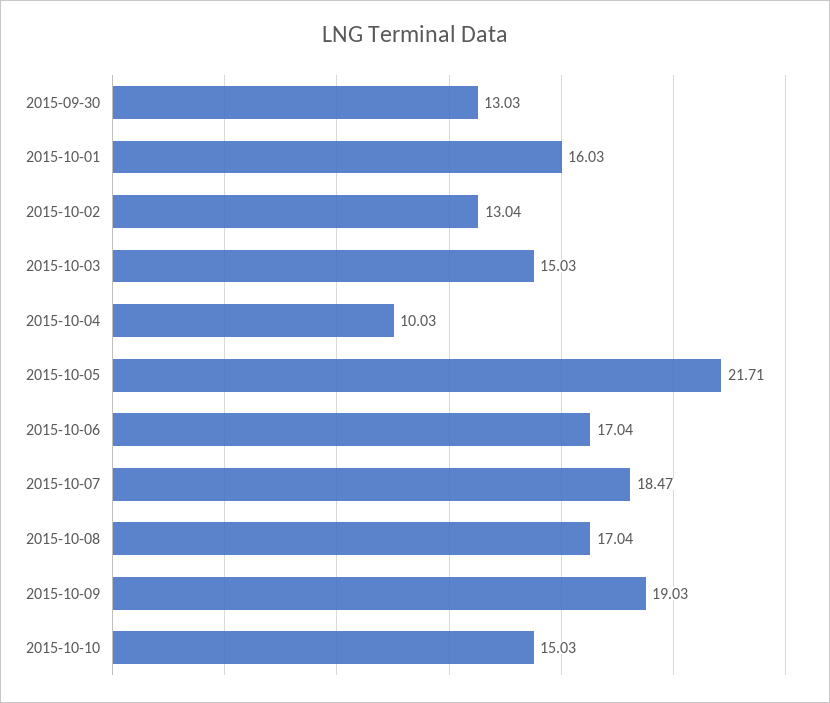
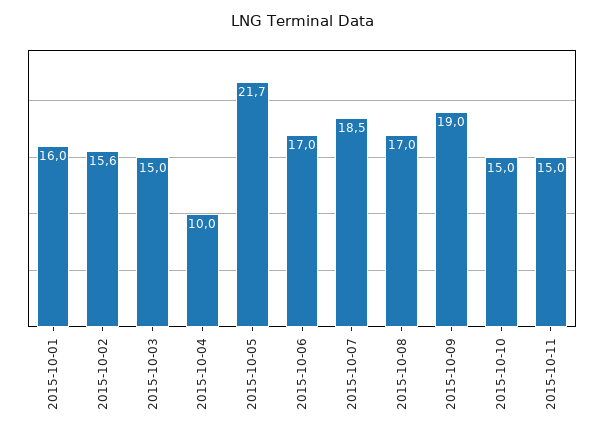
2015-09-30: 13.03 -> none
2015-10-02: 13.04 -> 15.6
2015-10-11: none -> 15

